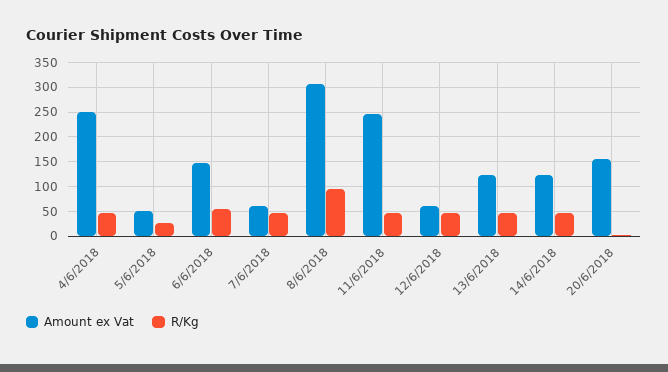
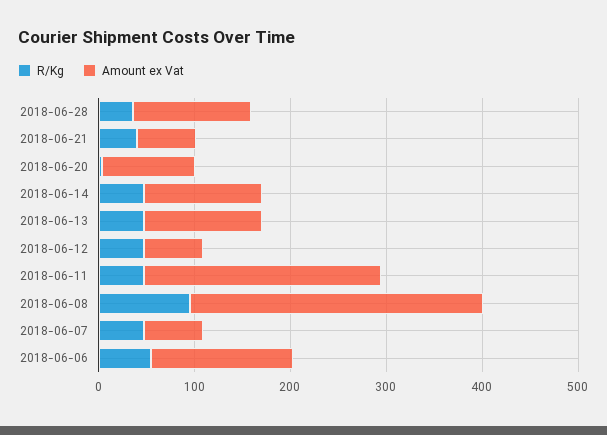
Amount ex Vat, 4/6/2018: 250 -> none
R/Kg, 4/6/2018: 50 -> none
Amount ex Vat, 5/6/2018: 50 -> none
R/Kg, 5/6/2018: 25 -> none
Amount ex Vat, 20/6/2018: 150 -> 100
R/Kg, 2018-06-28: none -> 40
Amount ex Vat, 2018-06-28: none -> 120
R/Kg, 2018-06-21: none -> 40
Amount ex Vat, 2018-06-21: none -> 60

